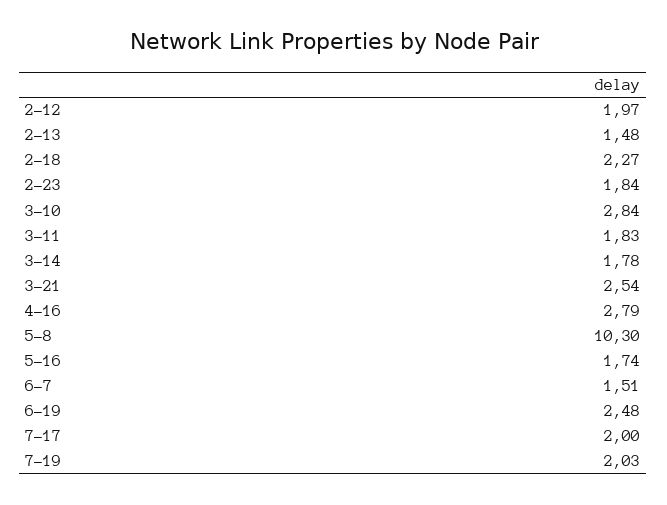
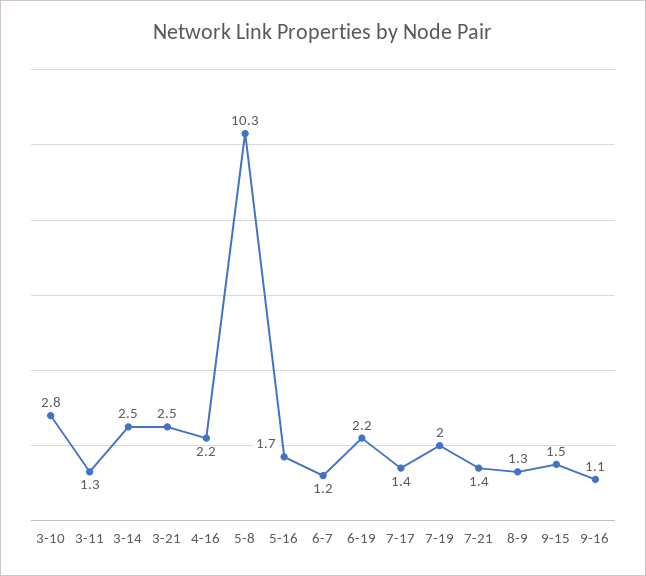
2-12: 1.97 -> none
2-13: 1.48 -> none
2-18: 2.27 -> none
2-23: 1.84 -> none
3-11: 1.83 -> 1.3
3-14: 1.78 -> 2.5
4-16: 2.79 -> 2.2
6-7: 1.51 -> 1.2
6-19: 2.48 -> 2.2
7-17: 2 -> 1.4
7-21: none -> 1.4
8-9: none -> 1.3
9-15: none -> 1.5
9-16: none -> 1.1

